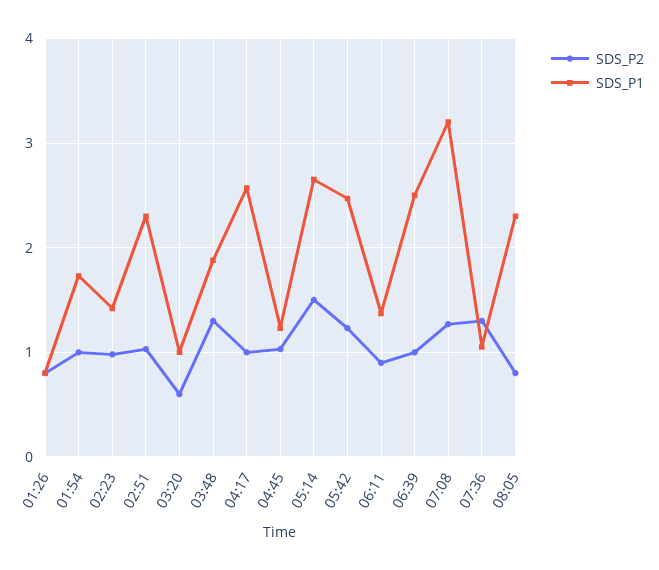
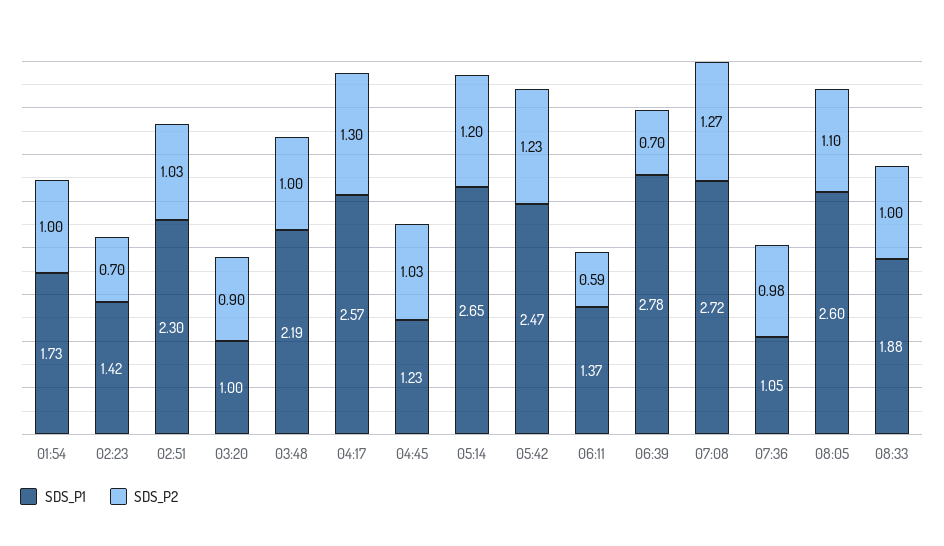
SDS_P2, 01:26: 0.8 -> none
SDS_P1, 01:26: 0.8 -> none
SDS_P2, 02:23: 1 -> 0.7
SDS_P2, 03:20: 0.6 -> 0.9
SDS_P2, 03:48: 1.3 -> 1
SDS_P1, 03:48: 1.9 -> 2.19
SDS_P2, 04:17: 1 -> 1.3
SDS_P2, 05:14: 1.5 -> 1.2
SDS_P2, 06:11: 0.9 -> 0.59
SDS_P2, 06:39: 1 -> 0.7
SDS_P1, 06:39: 2.5 -> 2.78
SDS_P1, 07:08: 3.2 -> 2.72
SDS_P2, 07:36: 1.3 -> 0.98
SDS_P2, 08:05: 0.8 -> 1.1
SDS_P1, 08:05: 2.3 -> 2.6
SDS_P1, 08:33: none -> 1.88
SDS_P2, 08:33: none -> 1

